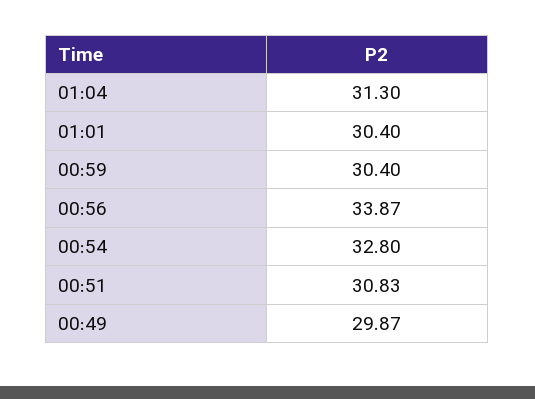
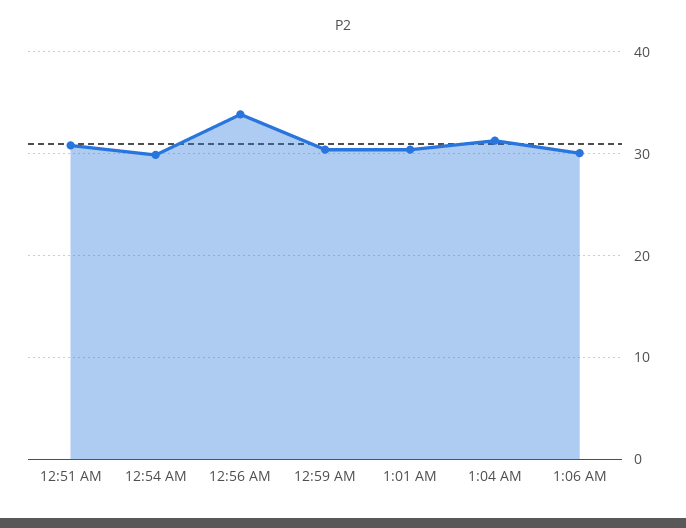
00:54: 32.8 -> 30
00:49: 29.87 -> none
1:06 AM: none -> 30

